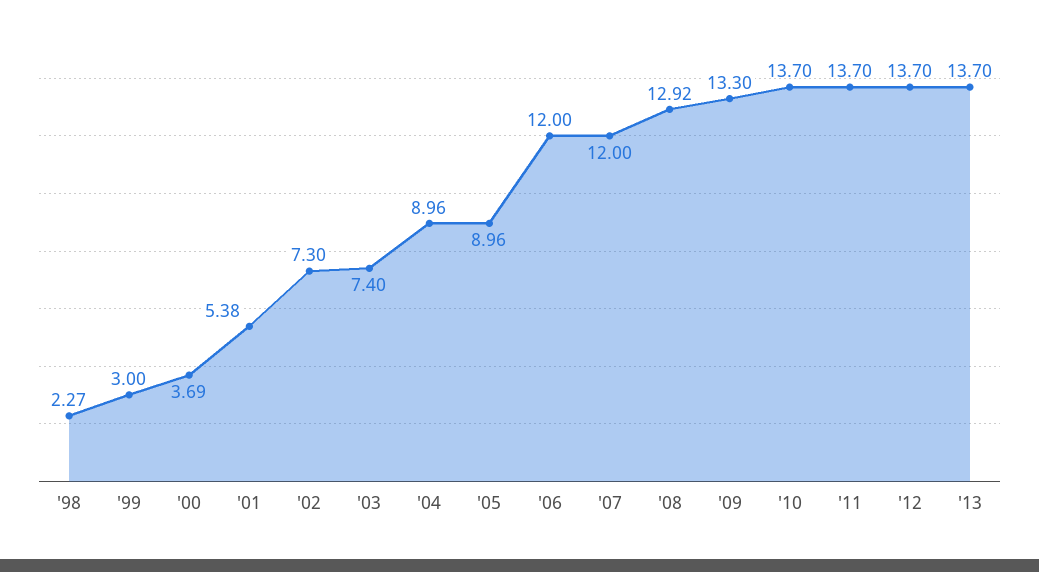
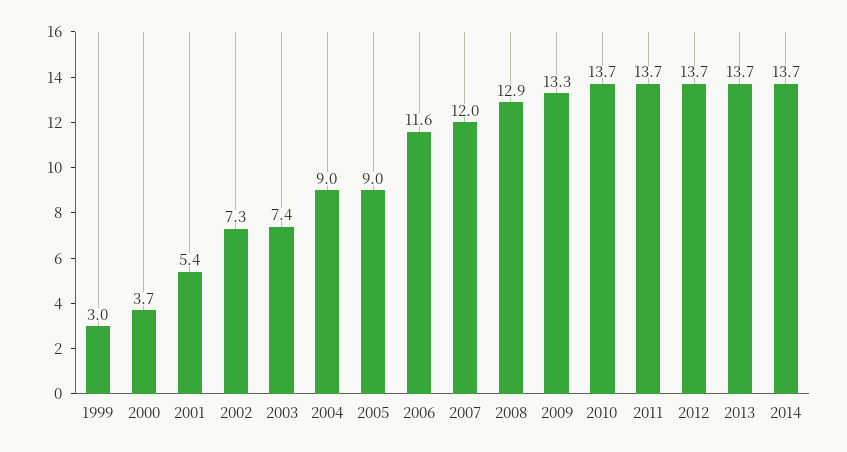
'98: 2.27 -> none
'06: 12 -> 11.6
2014: none -> 13.7

